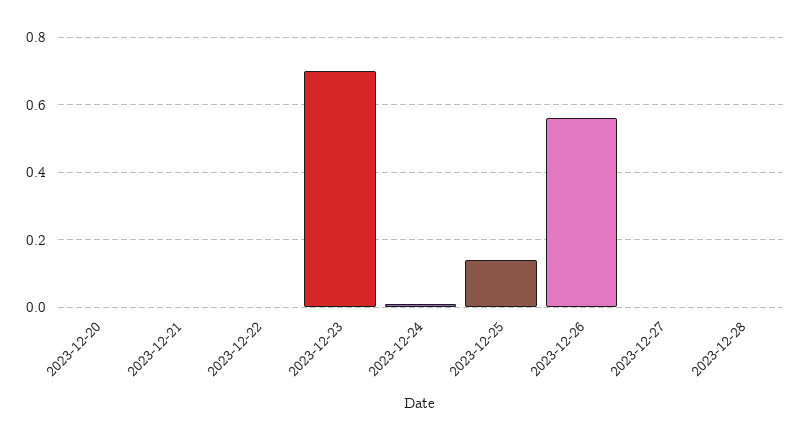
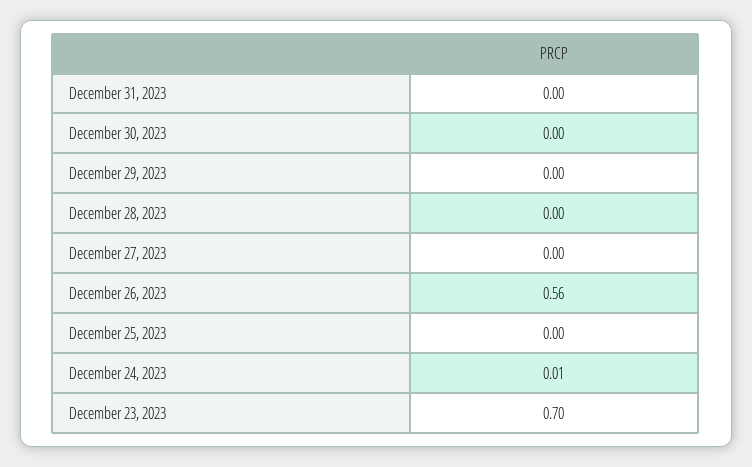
2023-12-20: 0 -> none
2023-12-21: 0 -> none
2023-12-22: 0 -> none
2023-12-25: 0.15 -> 0
December 31, 2023: none -> 0
December 30, 2023: none -> 0
December 29, 2023: none -> 0

